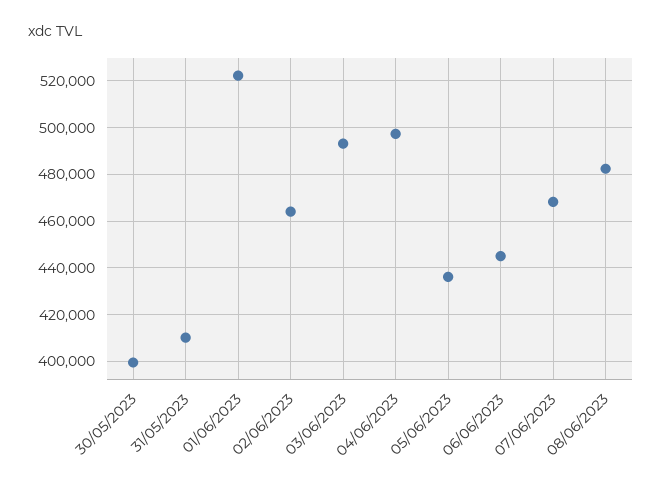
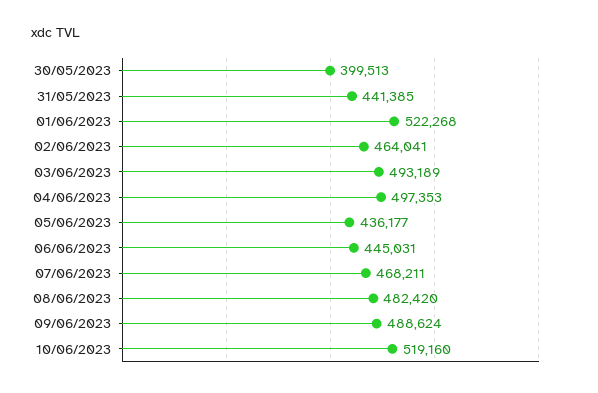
31/05/2023: 410000 -> 441385
09/06/2023: none -> 488624
10/06/2023: none -> 519160

